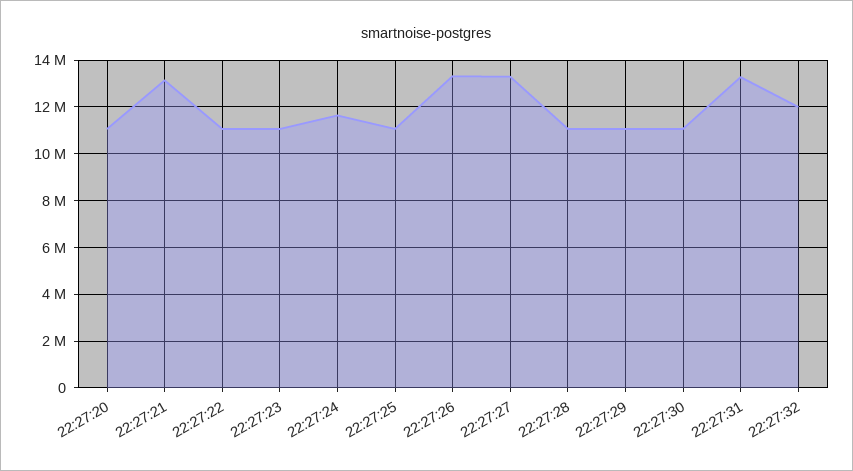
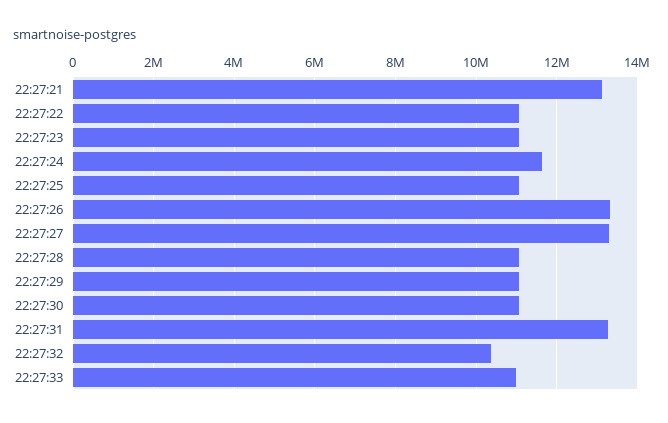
22:27:20: 11000000 -> none
22:27:32: 12000000 -> 10400000
22:27:33: none -> 11000000

